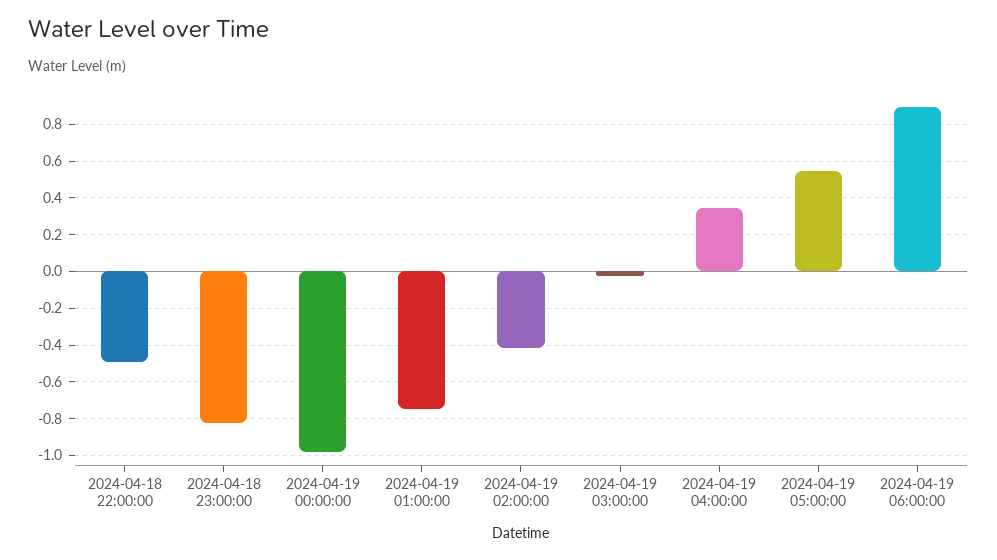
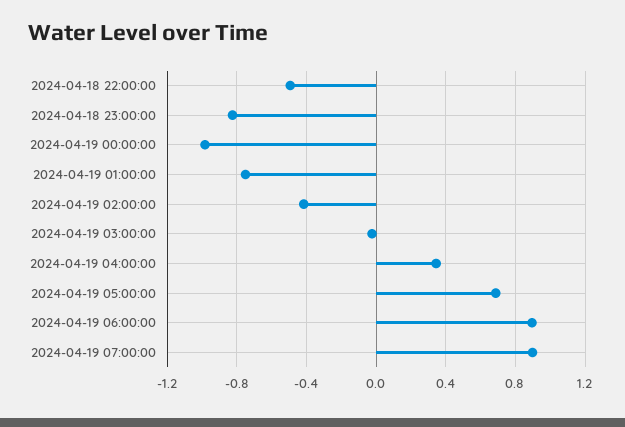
2024-04-19 05:00:00: 0.55 -> 0.7
2024-04-19 07:00:00: none -> 0.9

